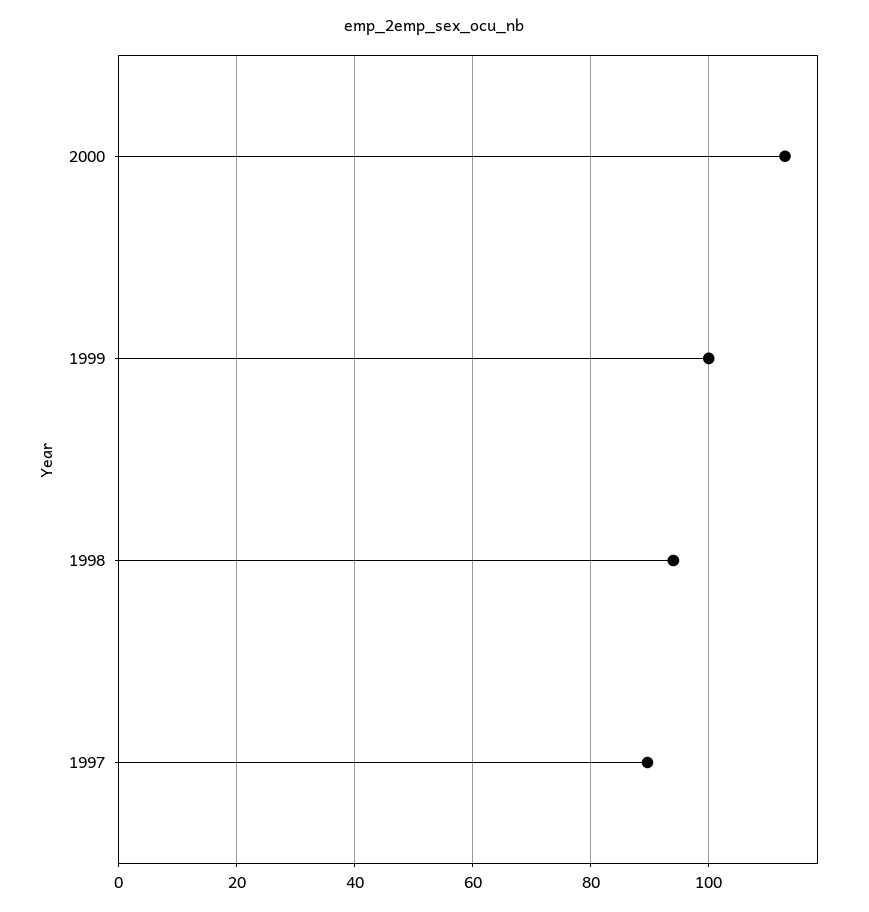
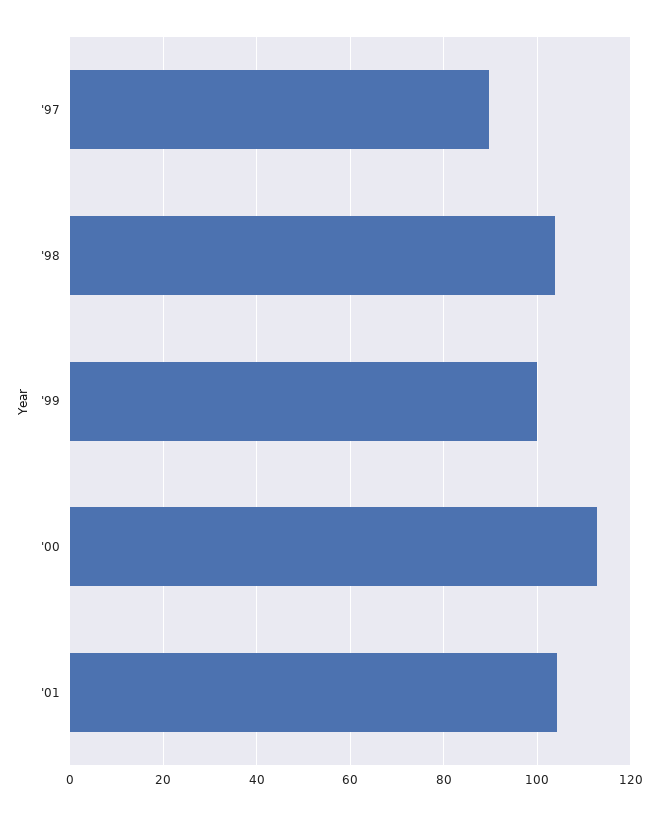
1998: 94 -> 104
'01: none -> 104

